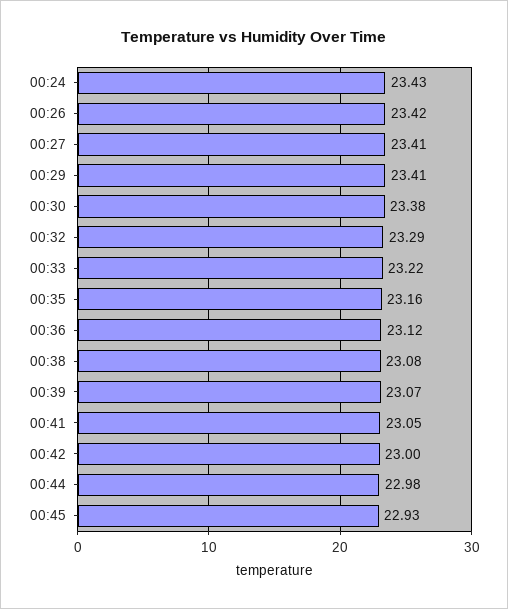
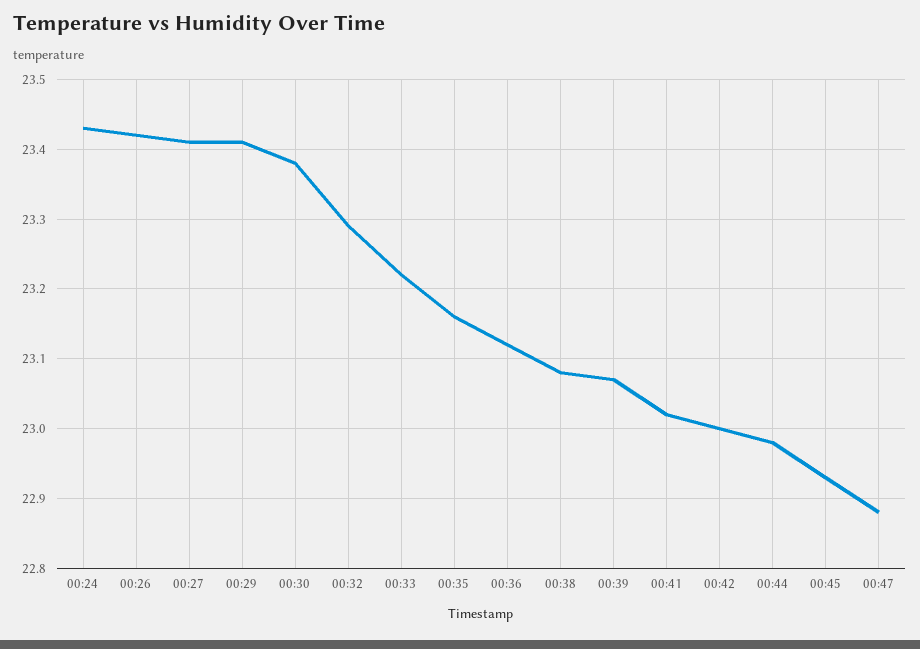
00:41: 23.05 -> 23.02
00:47: none -> 22.88

